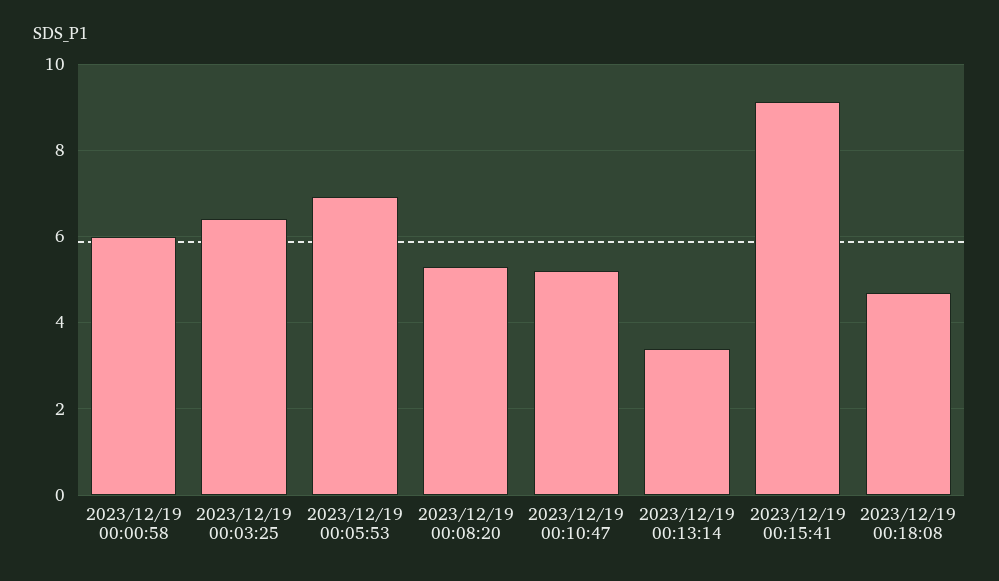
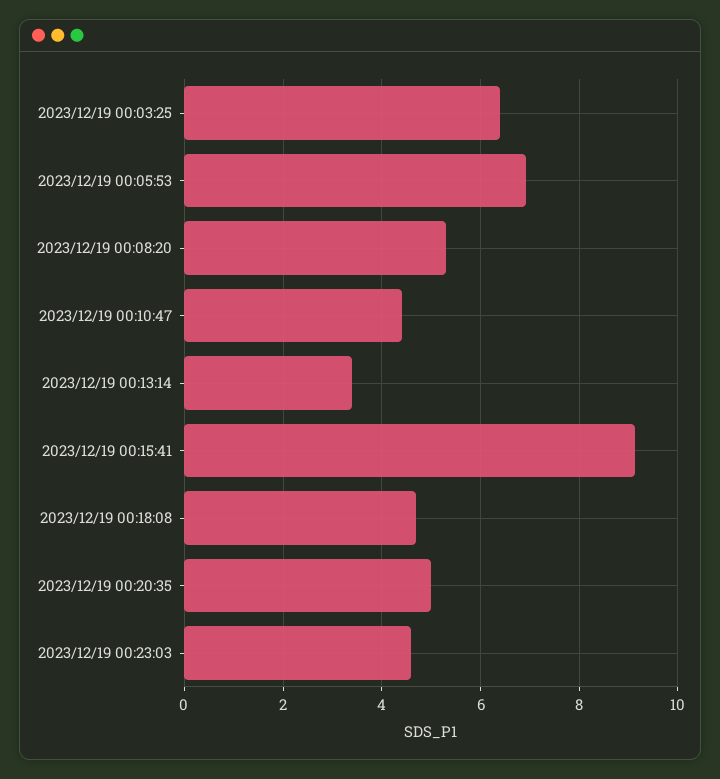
2023/12/19 00:00:58: 6 -> none
2023/12/19 00:10:47: 5.2 -> 4.4
2023/12/19 00:20:35: none -> 5
2023/12/19 00:23:03: none -> 4.6

